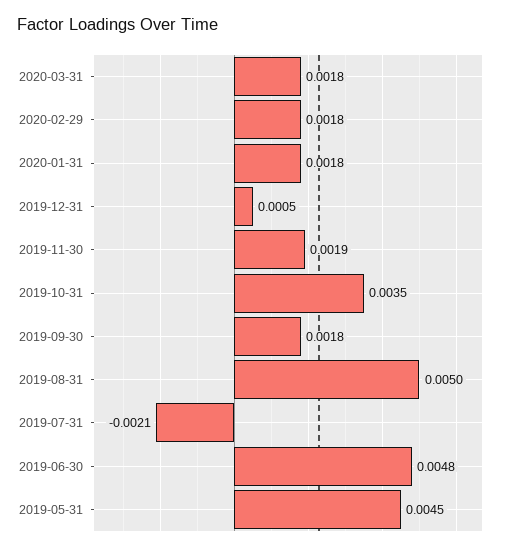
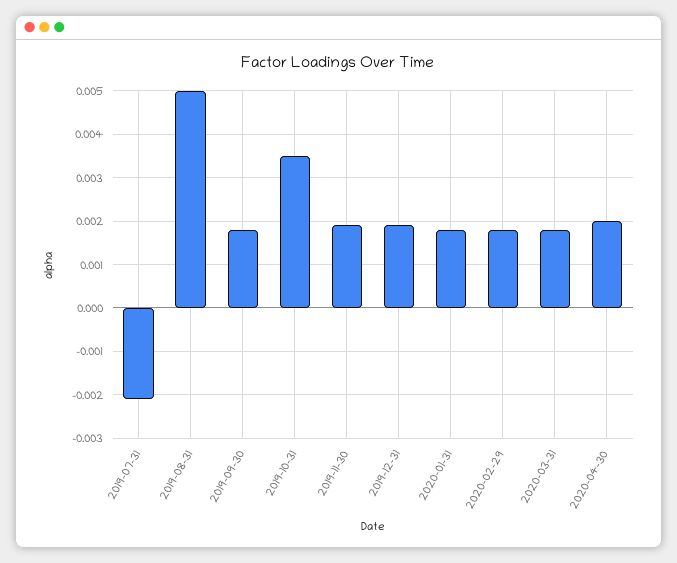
2019-12-31: 0.0005 -> 0.002
2019-06-30: 0.0048 -> none
2019-05-31: 0.0045 -> none
2020-04-30: none -> 0.002

